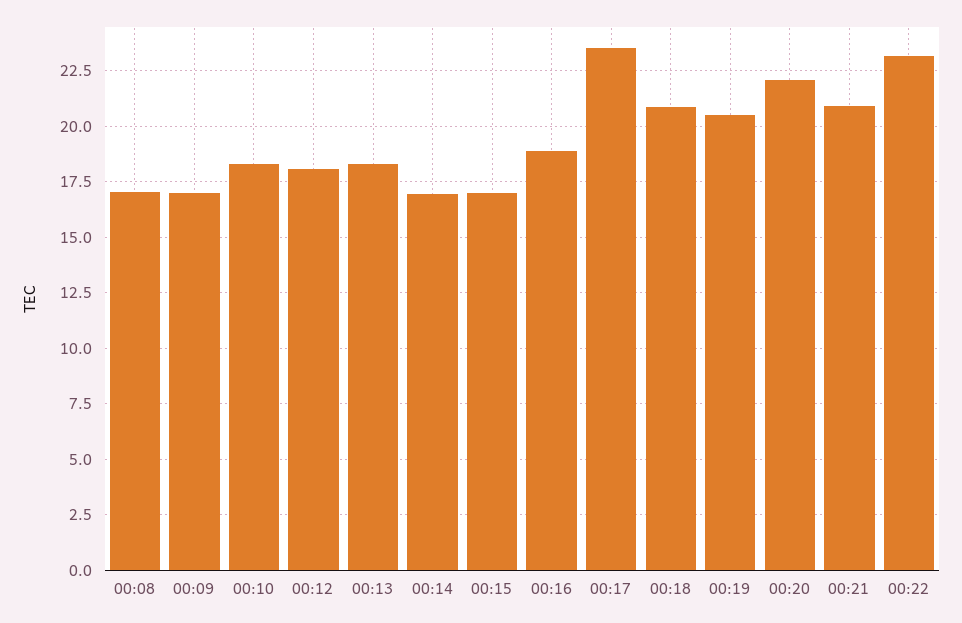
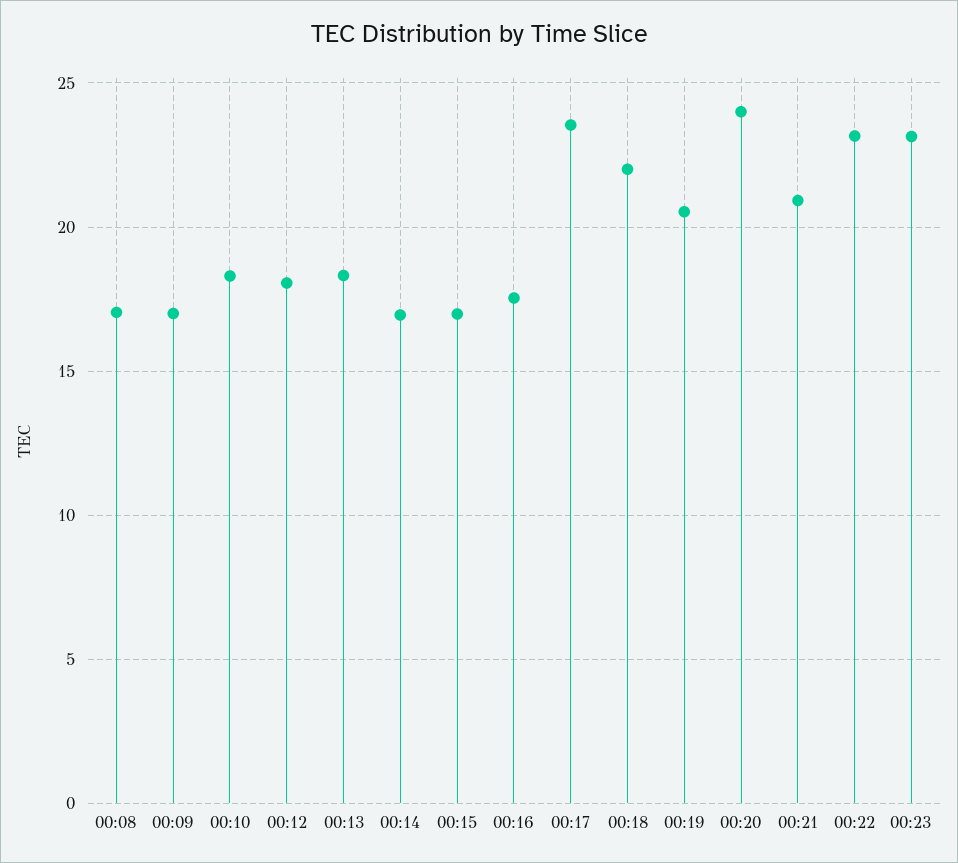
00:16: 19 -> 17.5
00:18: 21 -> 22
00:20: 22 -> 24
00:23: none -> 23

